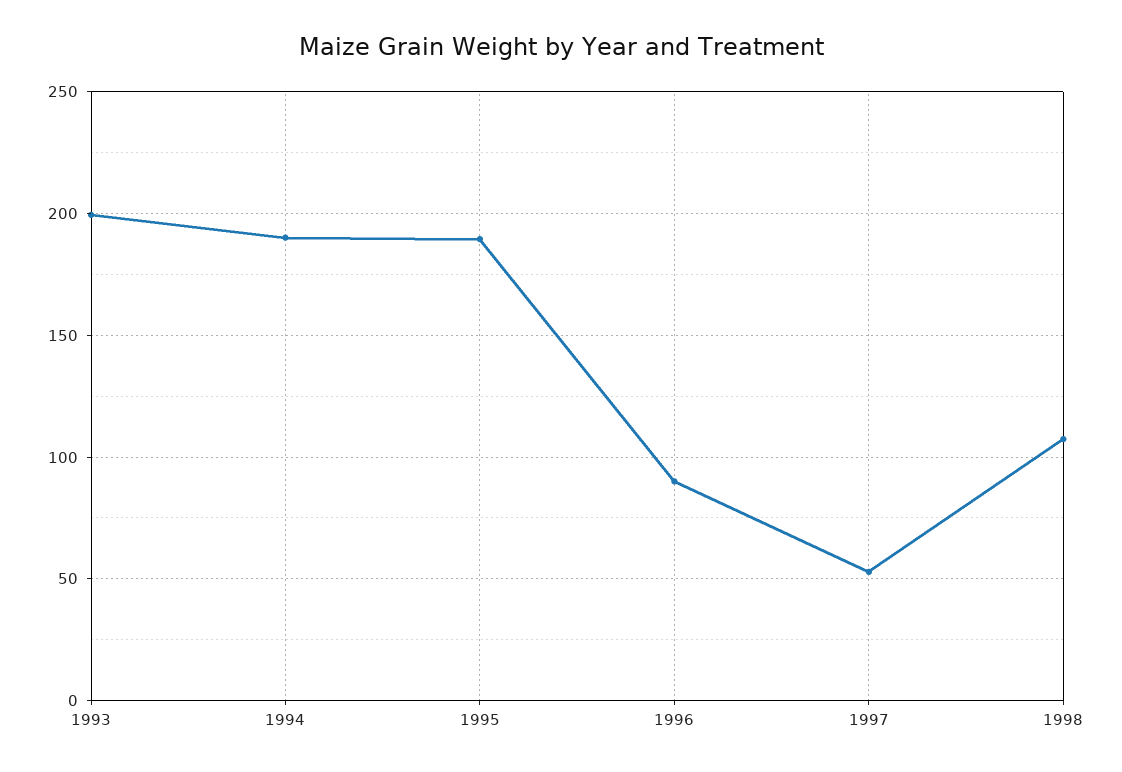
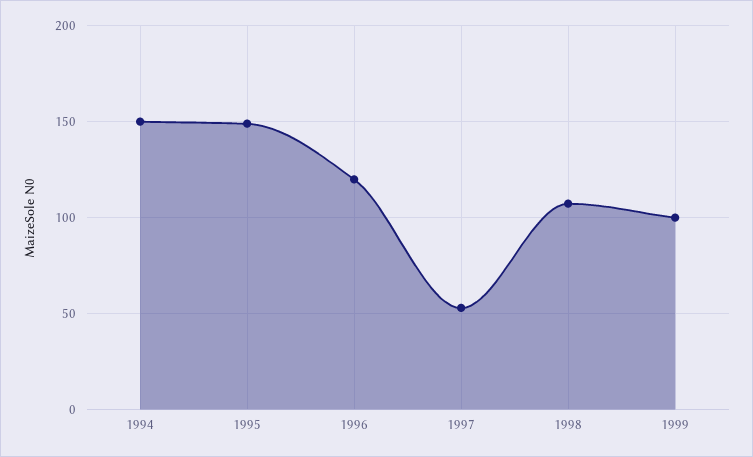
1993: 200 -> none
1994: 190 -> 150
1995: 190 -> 150
1996: 90 -> 120
1999: none -> 100

